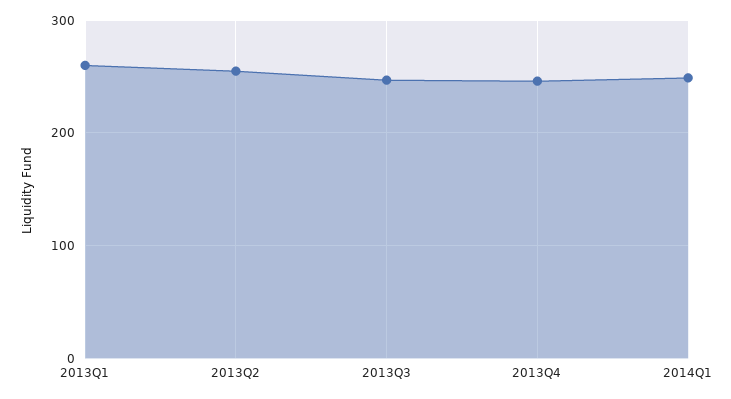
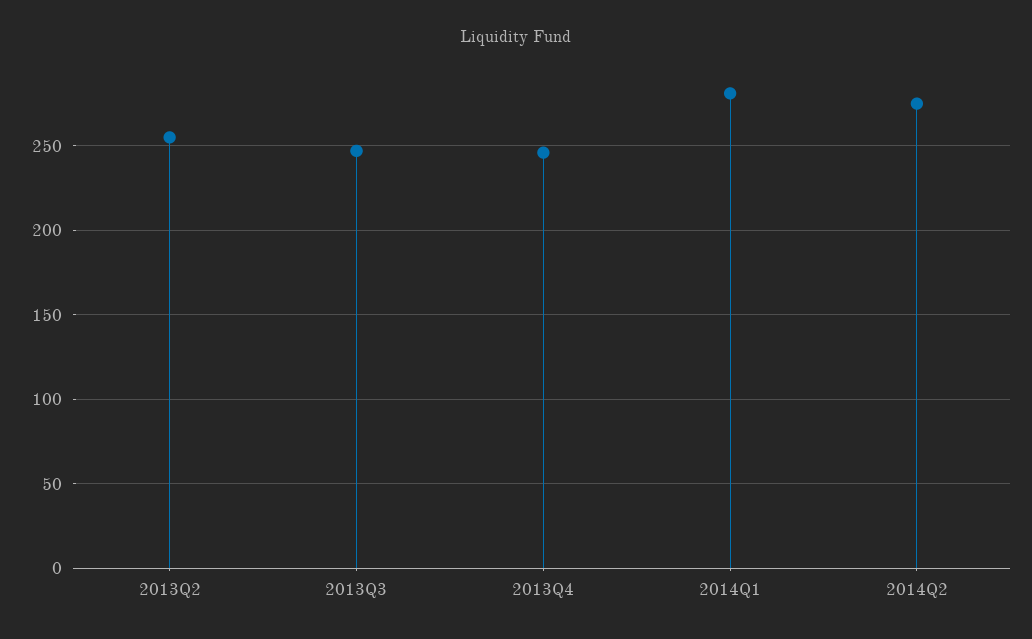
2013Q1: 260 -> none
2014Q1: 250 -> 280
2014Q2: none -> 275

